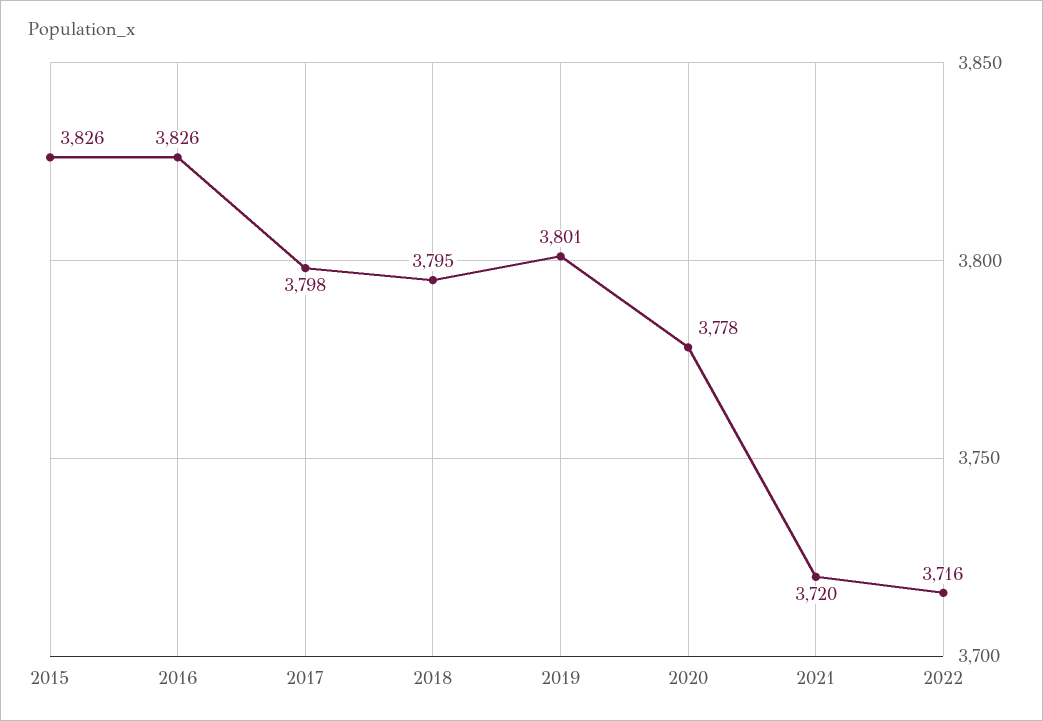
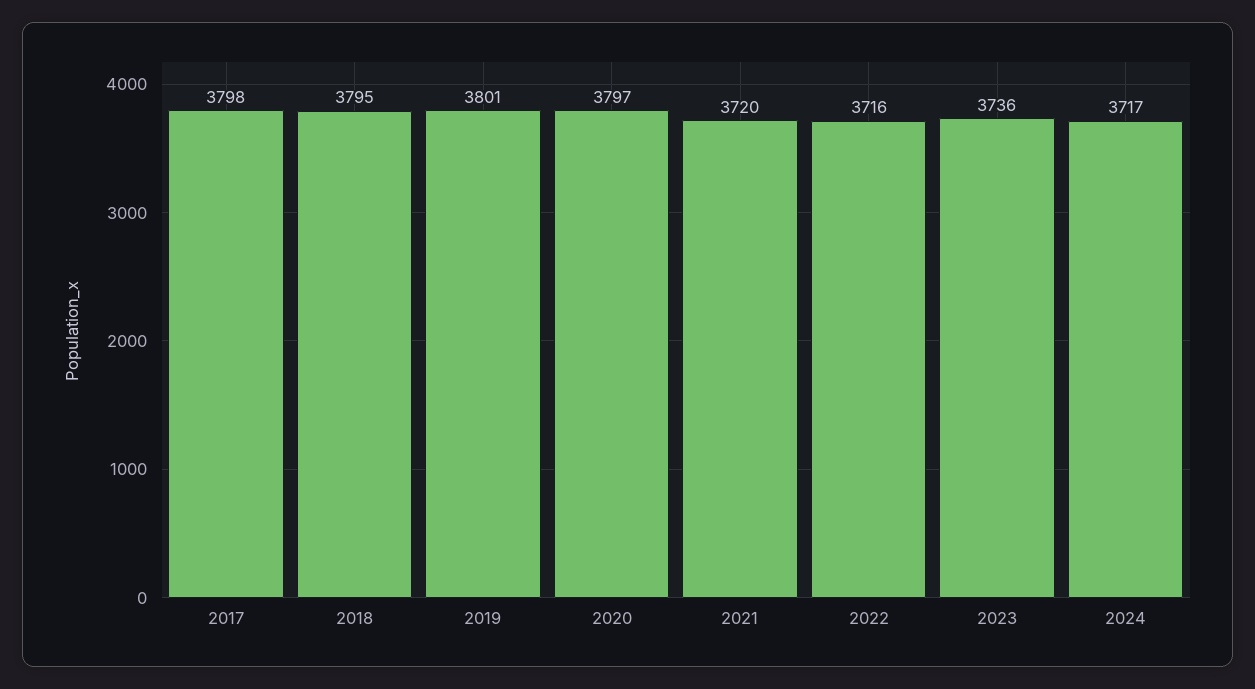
2015: 3826 -> none
2016: 3826 -> none
2020: 3778 -> 3797
2023: none -> 3736
2024: none -> 3717

